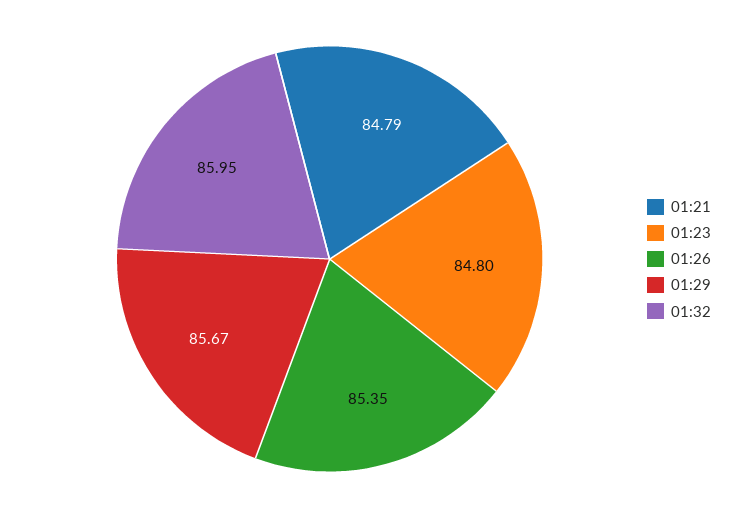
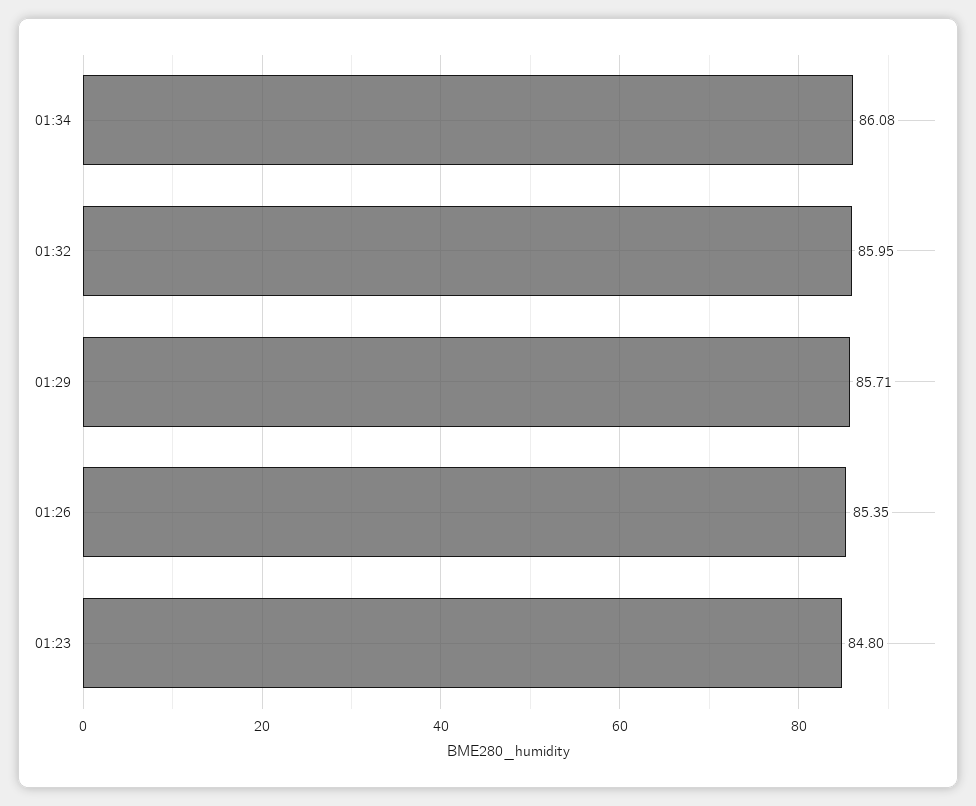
01:21: 84.79 -> none
01:29: 85.67 -> 85.71
01:34: none -> 86.08

